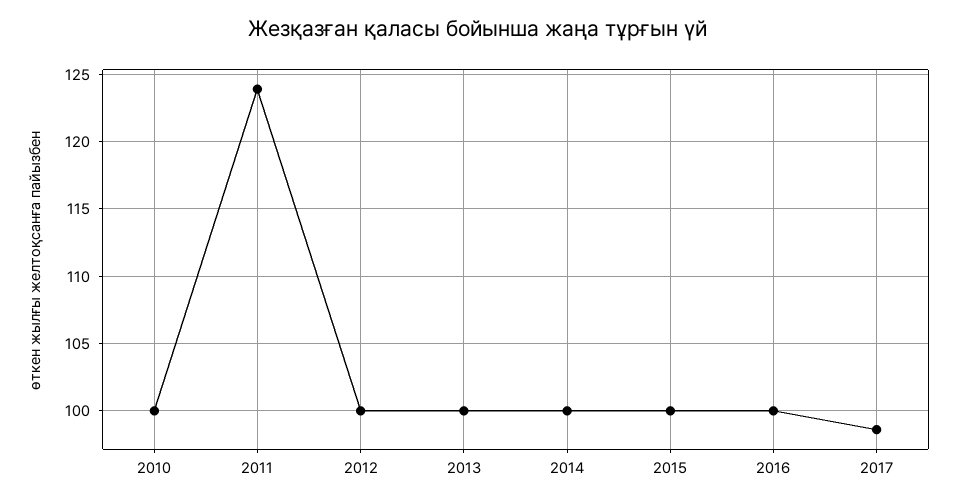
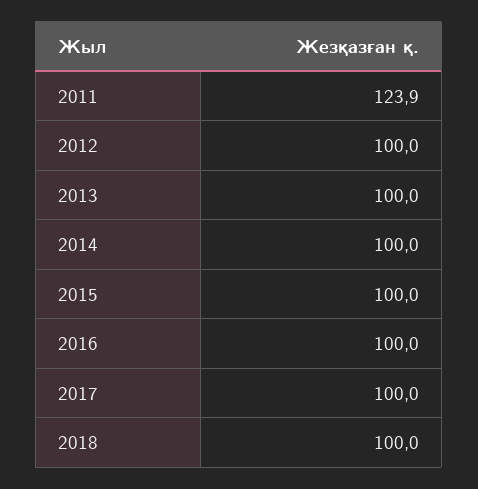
2010: 100 -> none
2017: 98.5 -> 100
2018: none -> 100

